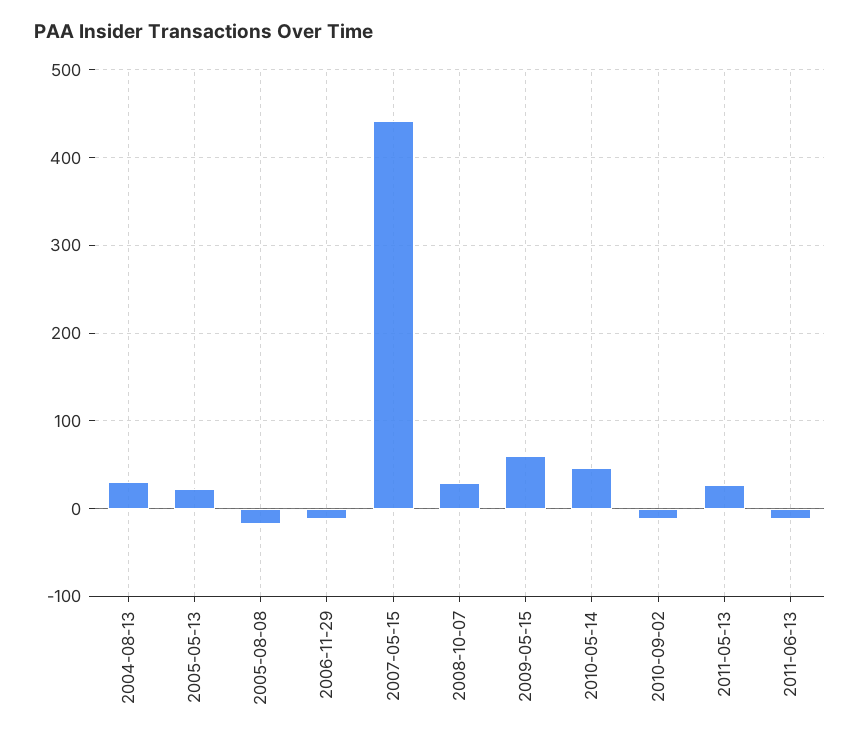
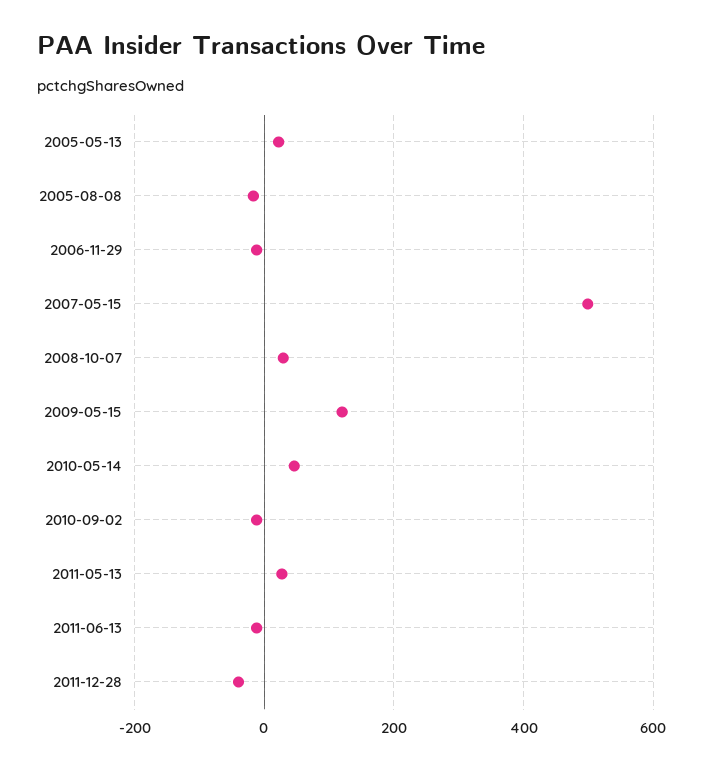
2004-08-13: 30 -> none
2007-05-15: 440 -> 500
2009-05-15: 60 -> 120
2011-12-28: none -> -40

